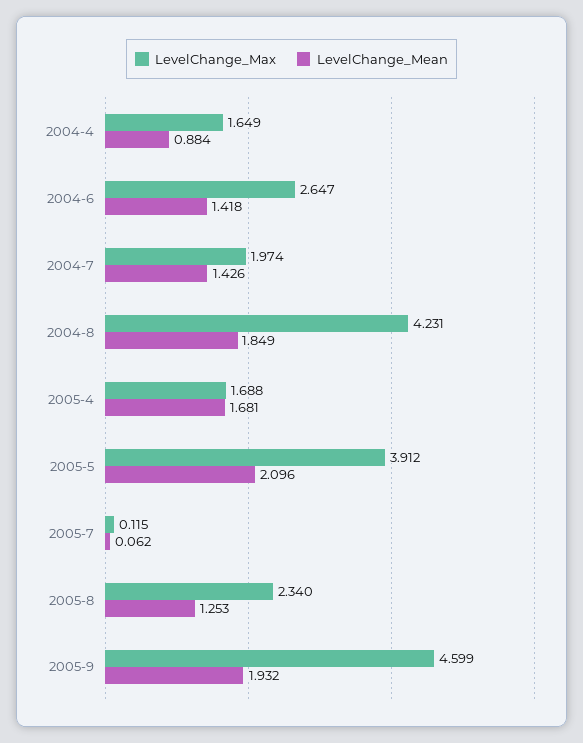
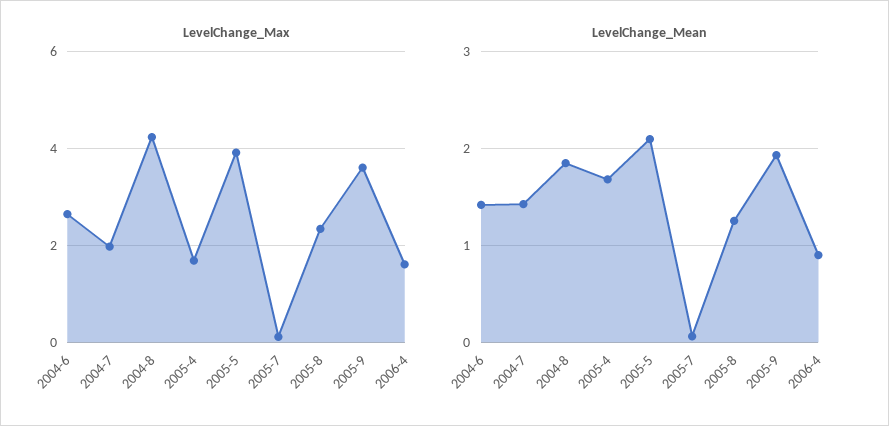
LevelChange_Max, 2004-4: 1.649 -> none
LevelChange_Mean, 2004-4: 0.884 -> none
LevelChange_Max, 2005-9: 4.599 -> 3.6
LevelChange_Max, 2006-4: none -> 1.6
LevelChange_Mean, 2006-4: none -> 0.9

